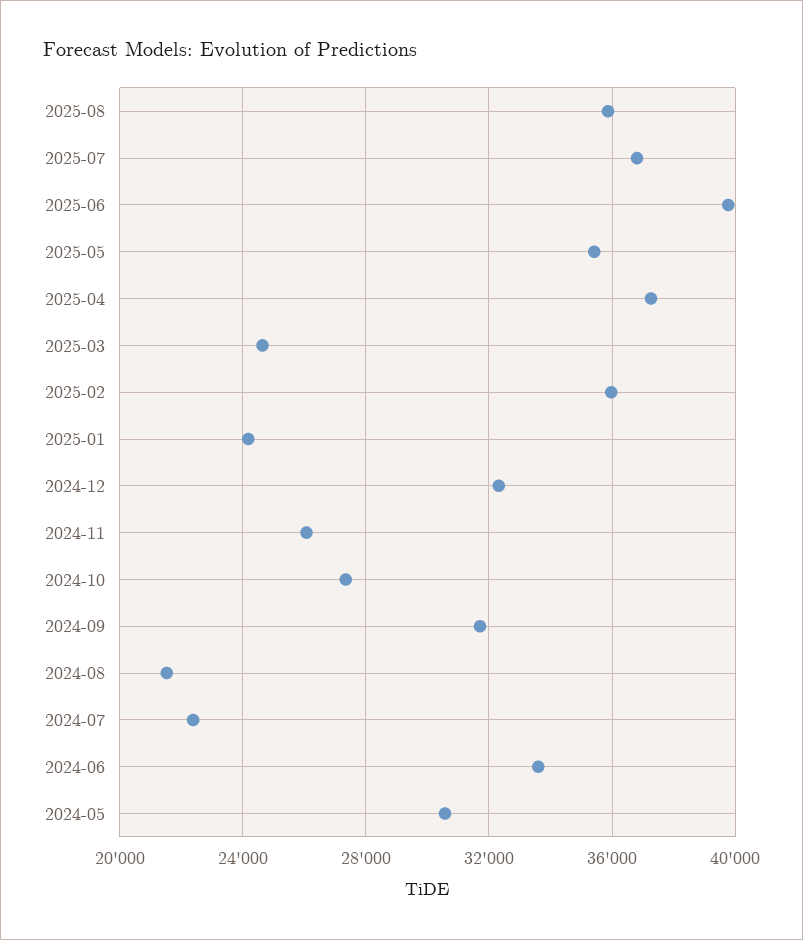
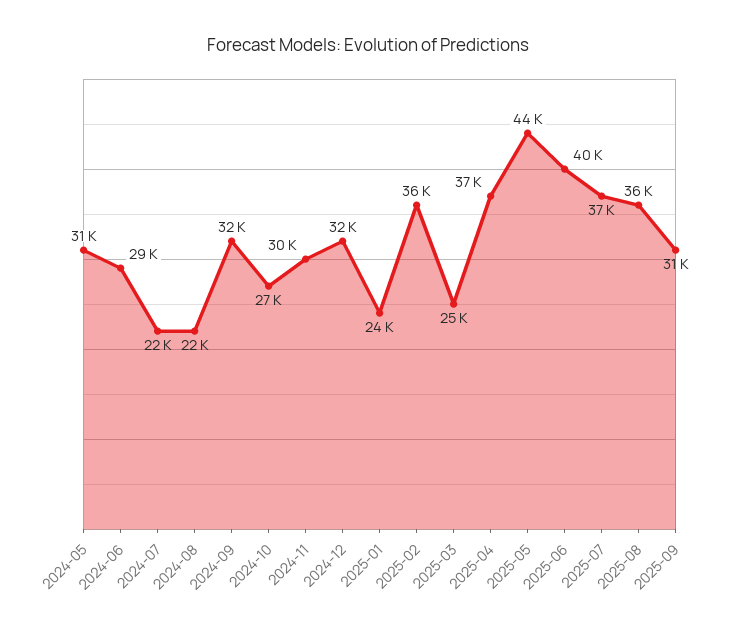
2025-05: 35500 -> 44000
2024-11: 26000 -> 30000
2024-06: 33500 -> 29000
2025-09: none -> 31000

